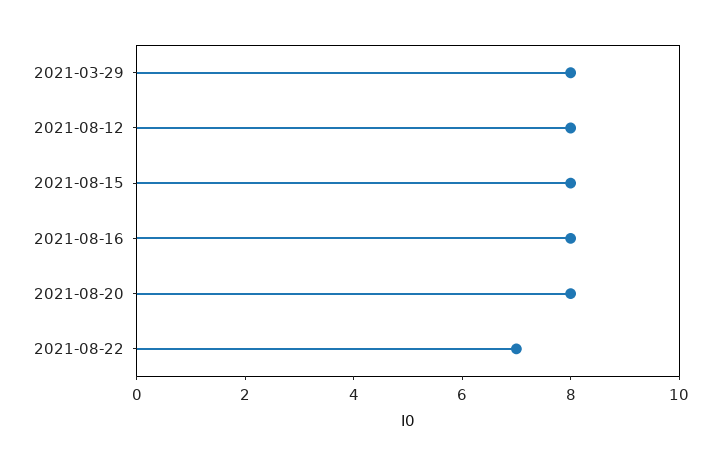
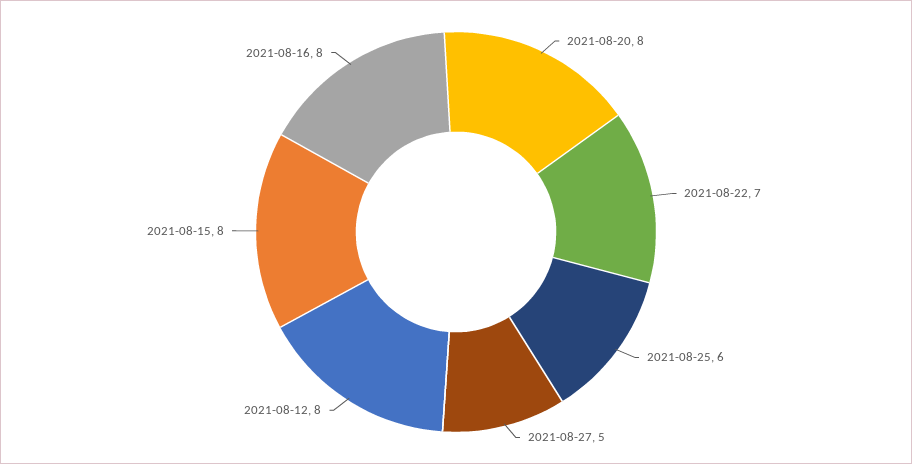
2021-03-29: 8 -> none
2021-08-25: none -> 6
2021-08-27: none -> 5

